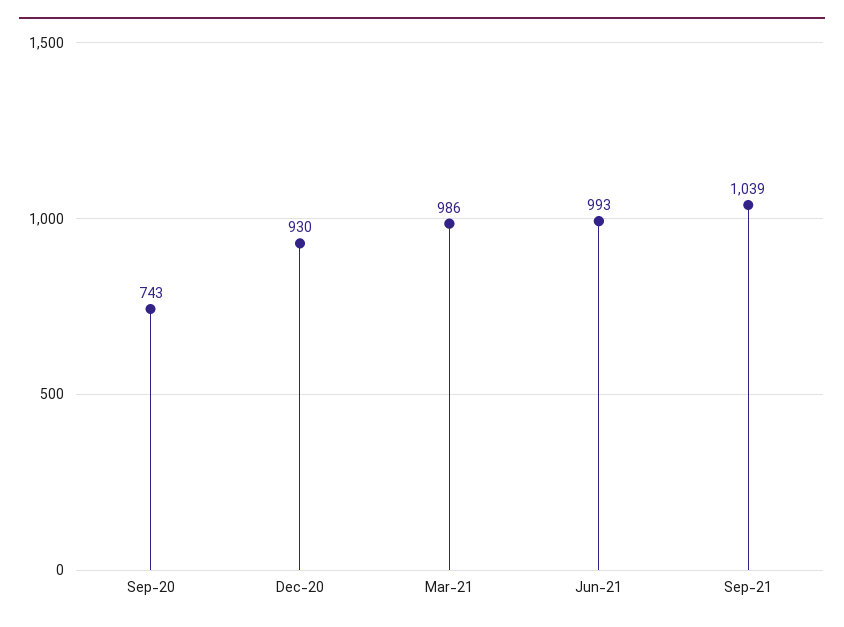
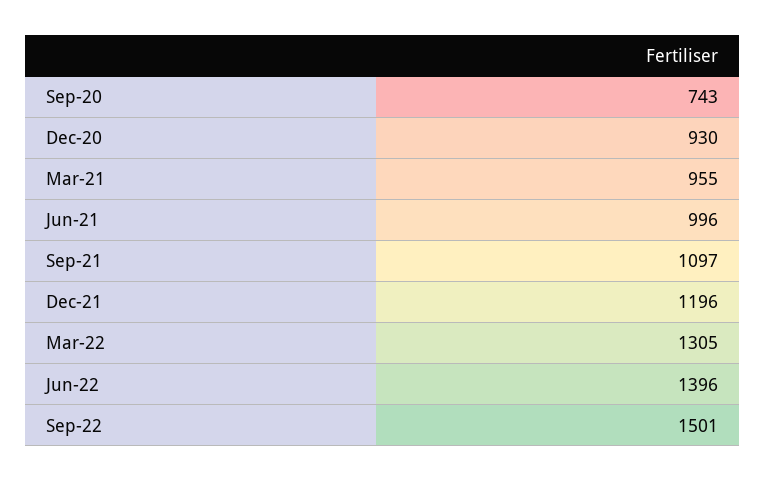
Mar-21: 986 -> 955
Jun-21: 993 -> 996
Sep-21: 1039 -> 1097
Dec-21: none -> 1196
Mar-22: none -> 1305
Jun-22: none -> 1396
Sep-22: none -> 1501

